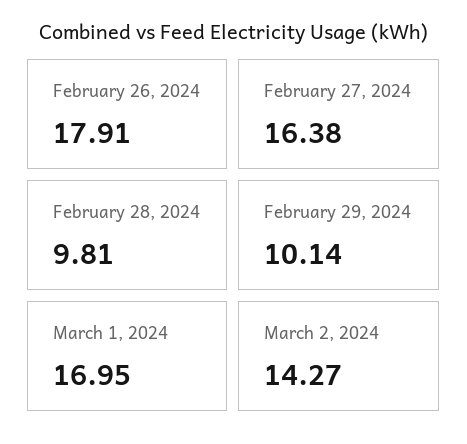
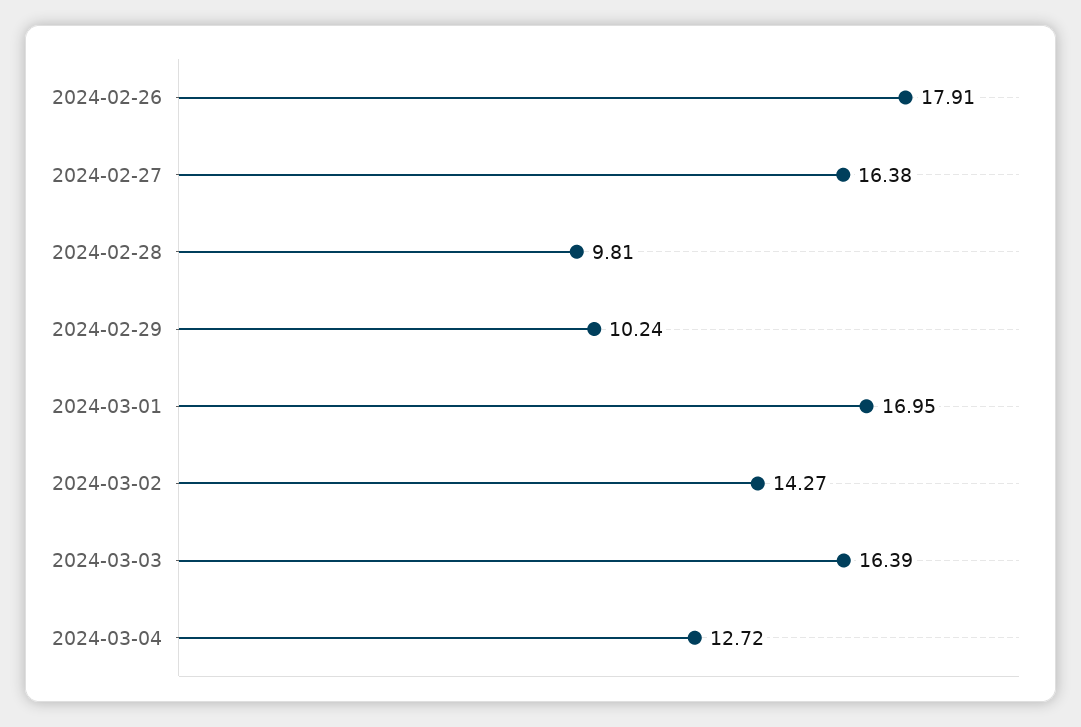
February 29, 2024: 10.14 -> 10.24
2024-03-03: none -> 16.39
2024-03-04: none -> 12.72

